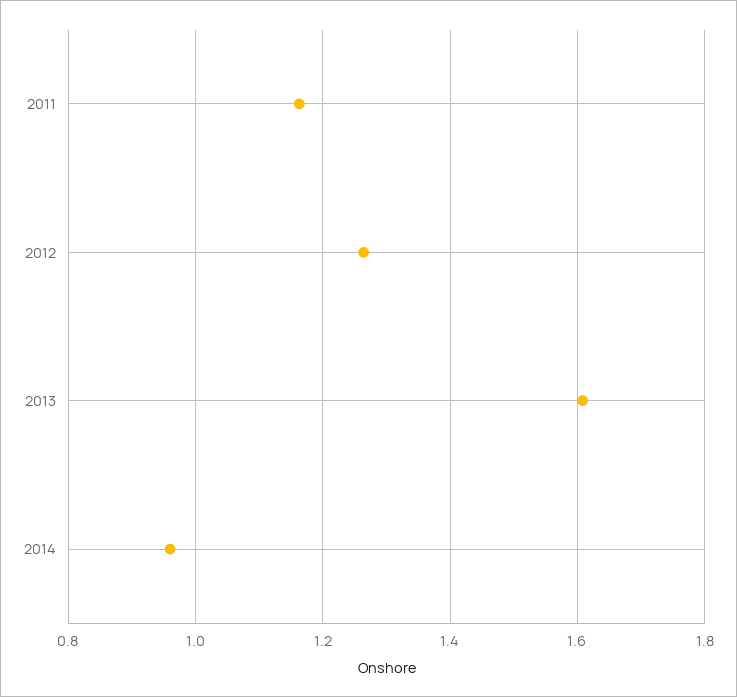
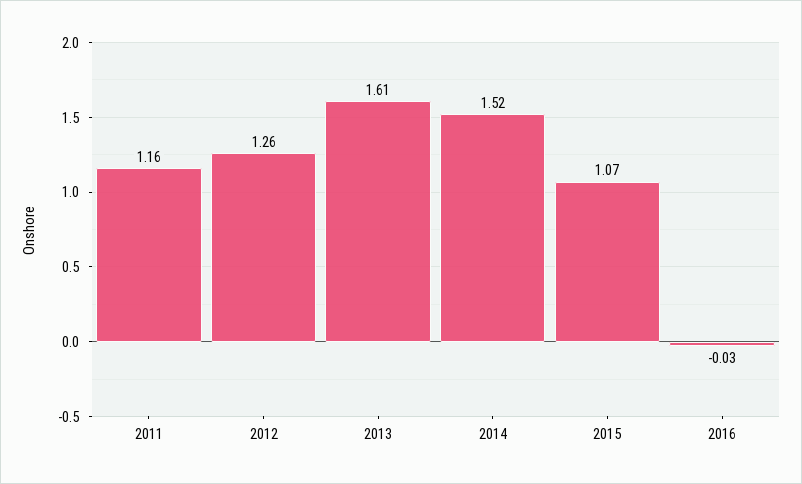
2014: 0.96 -> 1.52
2015: none -> 1.07
2016: none -> -0.03

